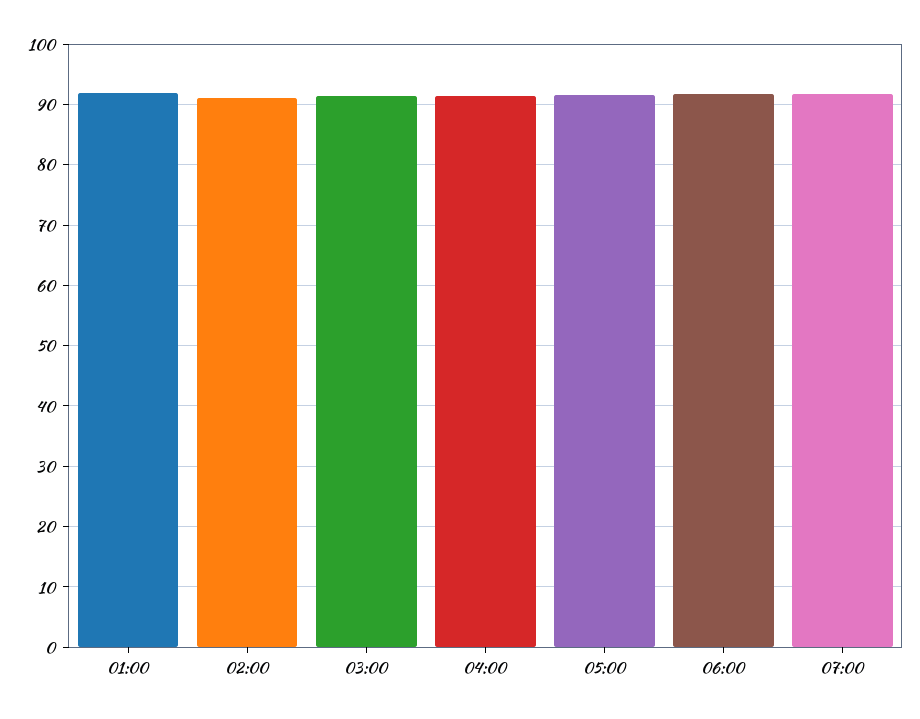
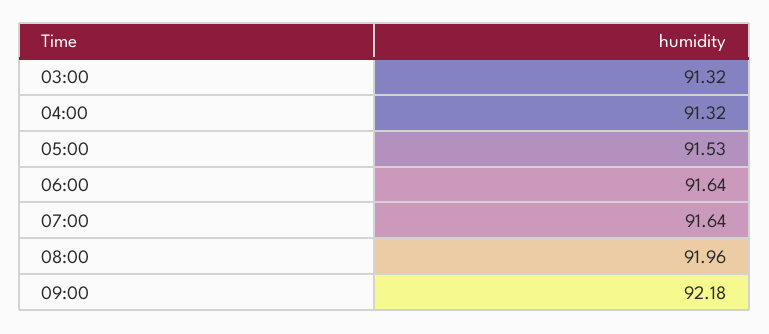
01:00: 92 -> none
02:00: 91 -> none
08:00: none -> 91.96
09:00: none -> 92.18

